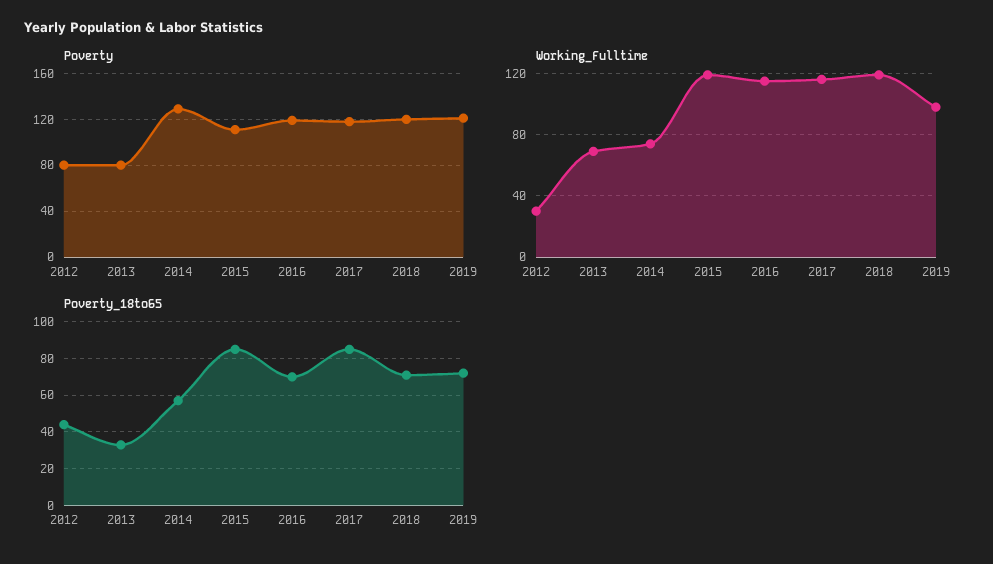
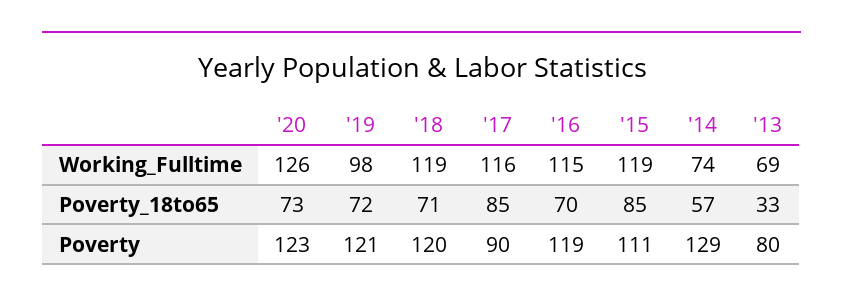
Poverty, 2012: 80 -> none
Poverty, 2017: 120 -> 90
Working_Fulltime, 2012: 30 -> none
Poverty_18to65, 2012: 45 -> none
Working_Fulltime, '20: none -> 126
Poverty_18to65, '20: none -> 73
Poverty, '20: none -> 123

